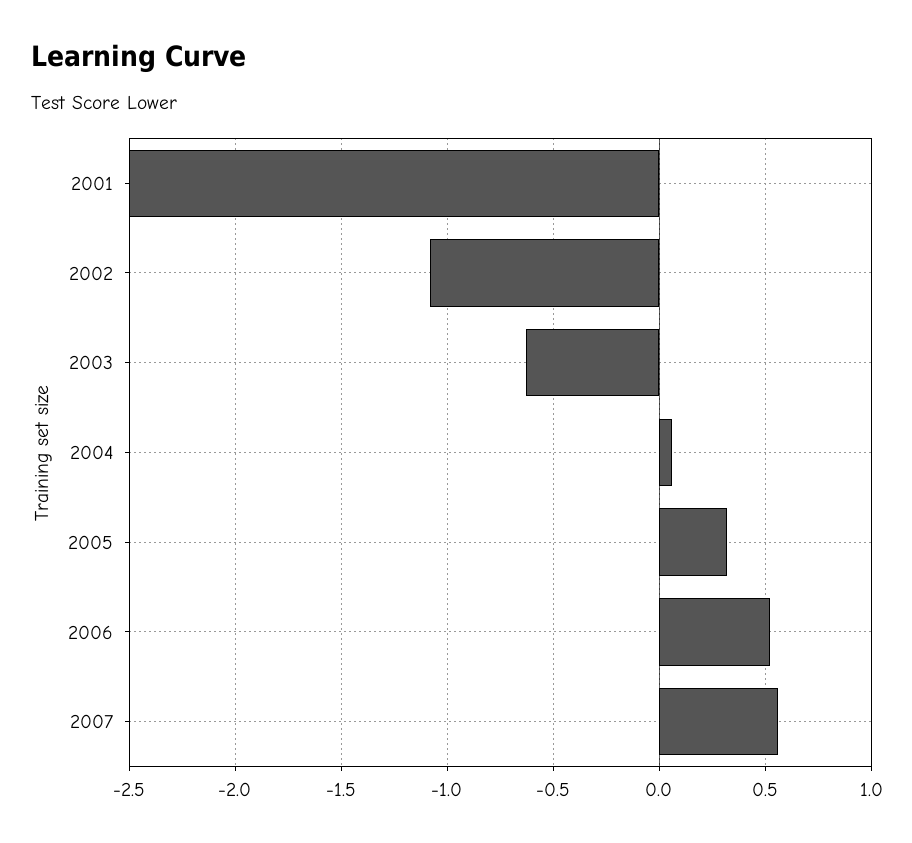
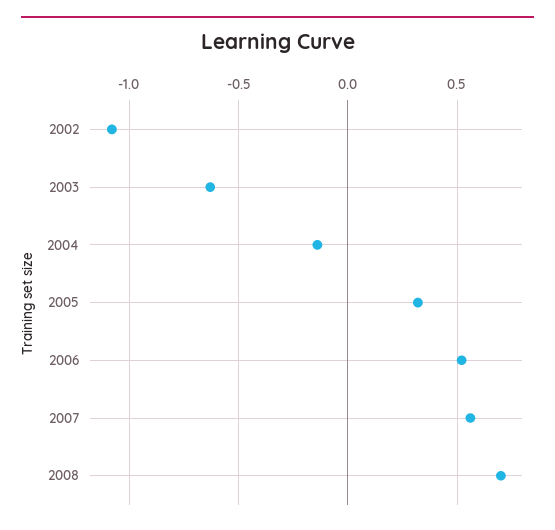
2001: -2.5 -> none
2004: 0.05 -> -0.15
2008: none -> 0.7

